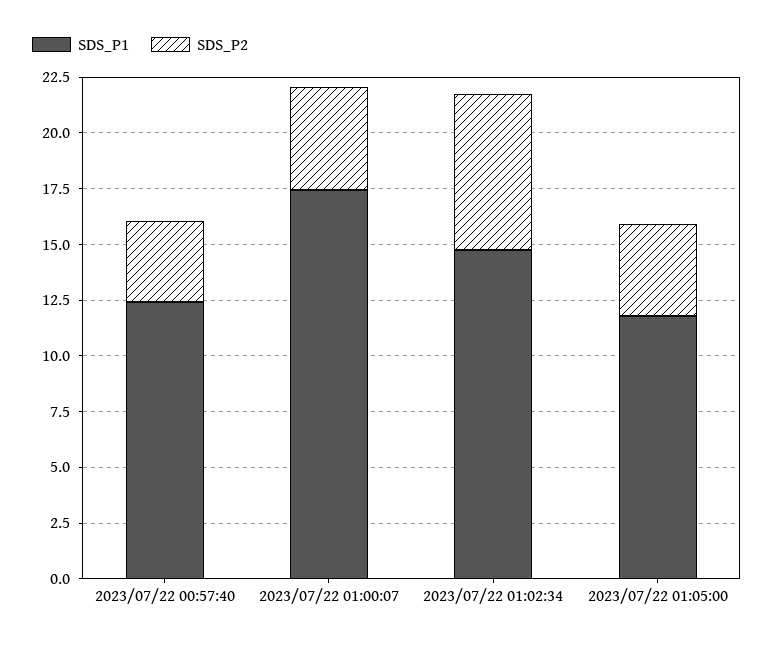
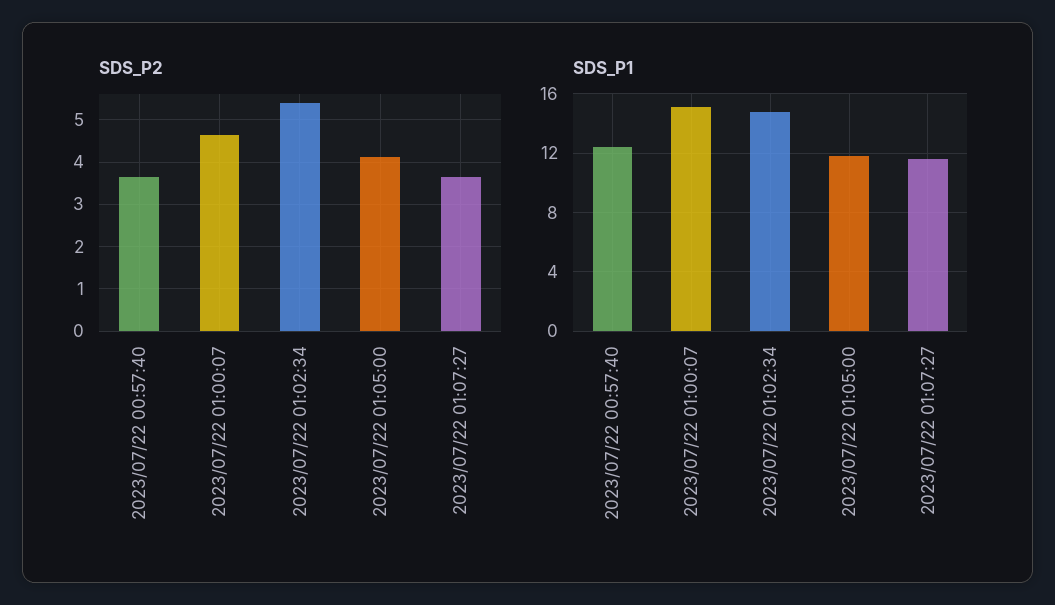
SDS_P1, 2023/07/22 01:00:07: 17.5 -> 15
SDS_P2, 2023/07/22 01:02:34: 7 -> 5.4
SDS_P2, 2023/07/22 01:07:27: none -> 3.6
SDS_P1, 2023/07/22 01:07:27: none -> 11.5

